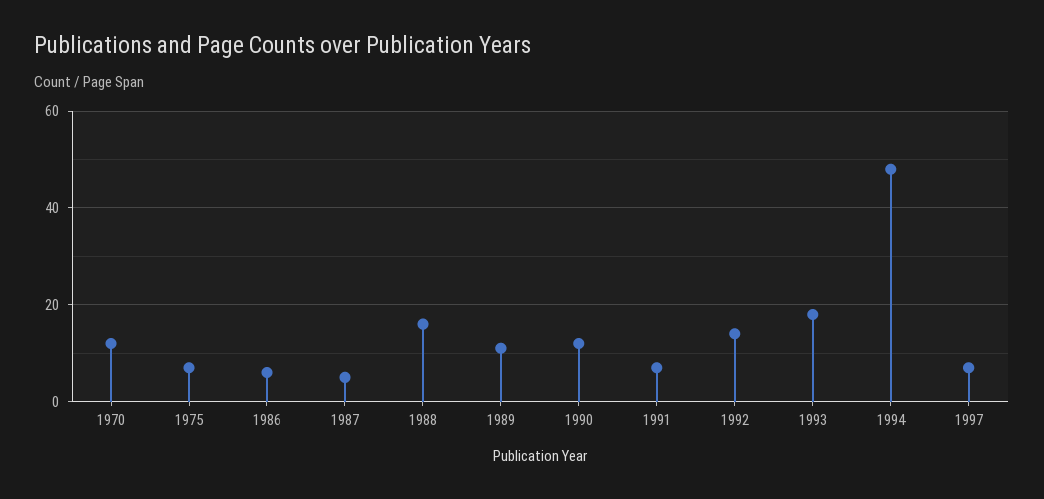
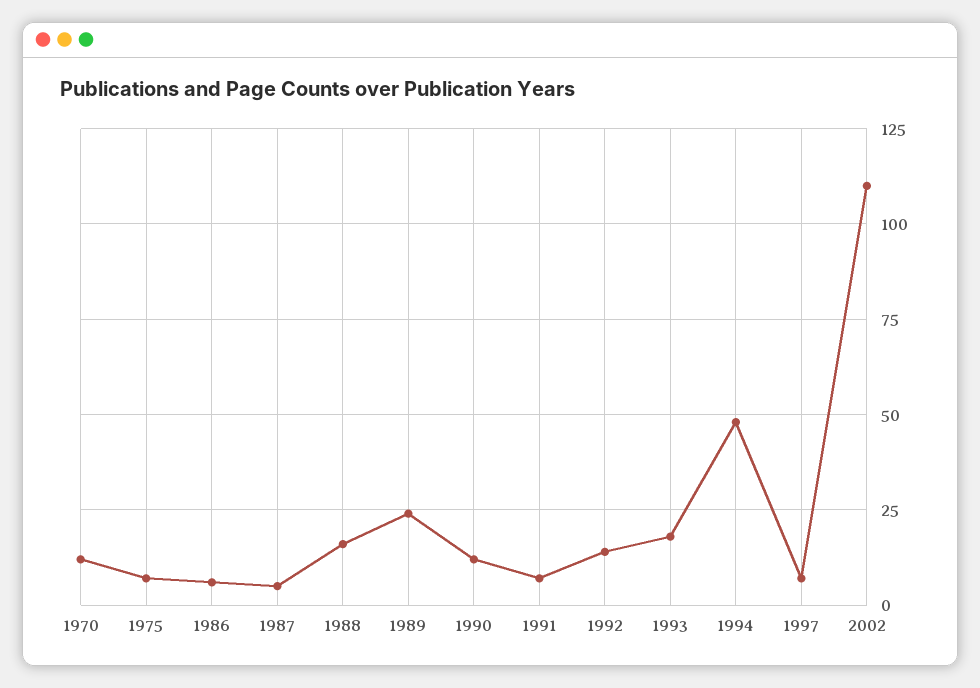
1989: 10 -> 25
2002: none -> 110

